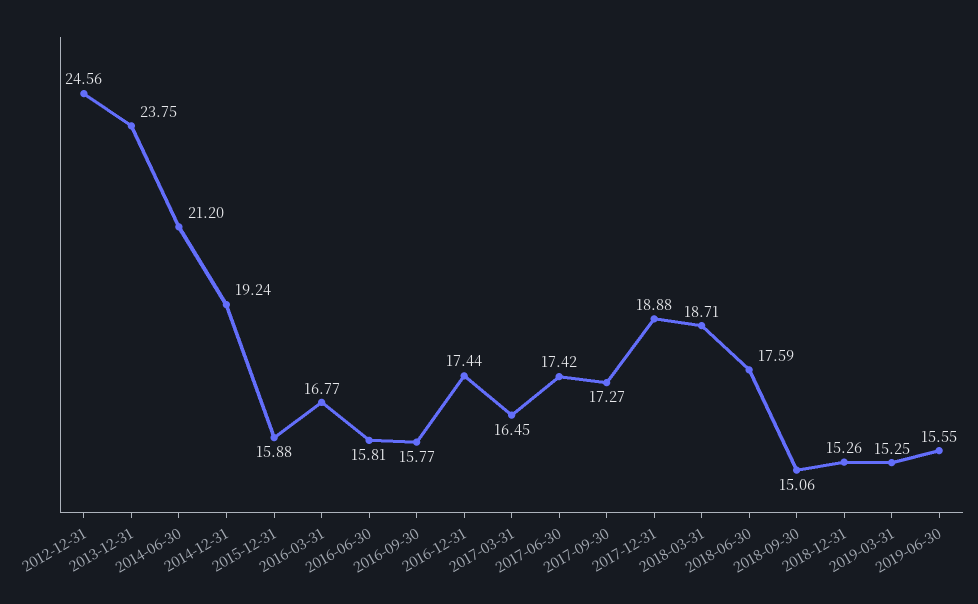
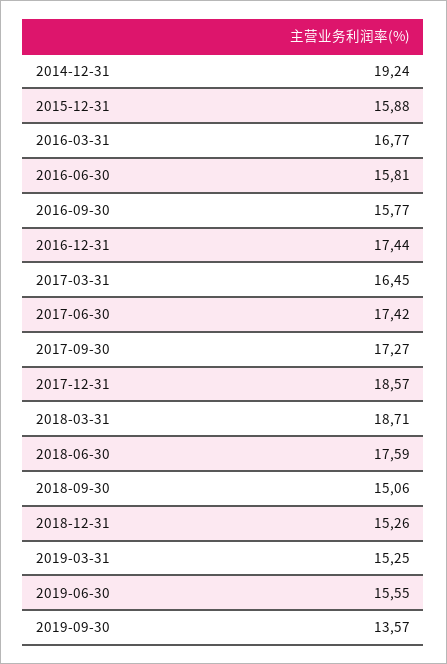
2012-12-31: 24.56 -> none
2013-12-31: 23.75 -> none
2014-06-30: 21.2 -> none
2017-12-31: 18.88 -> 18.57
2019-09-30: none -> 13.57

